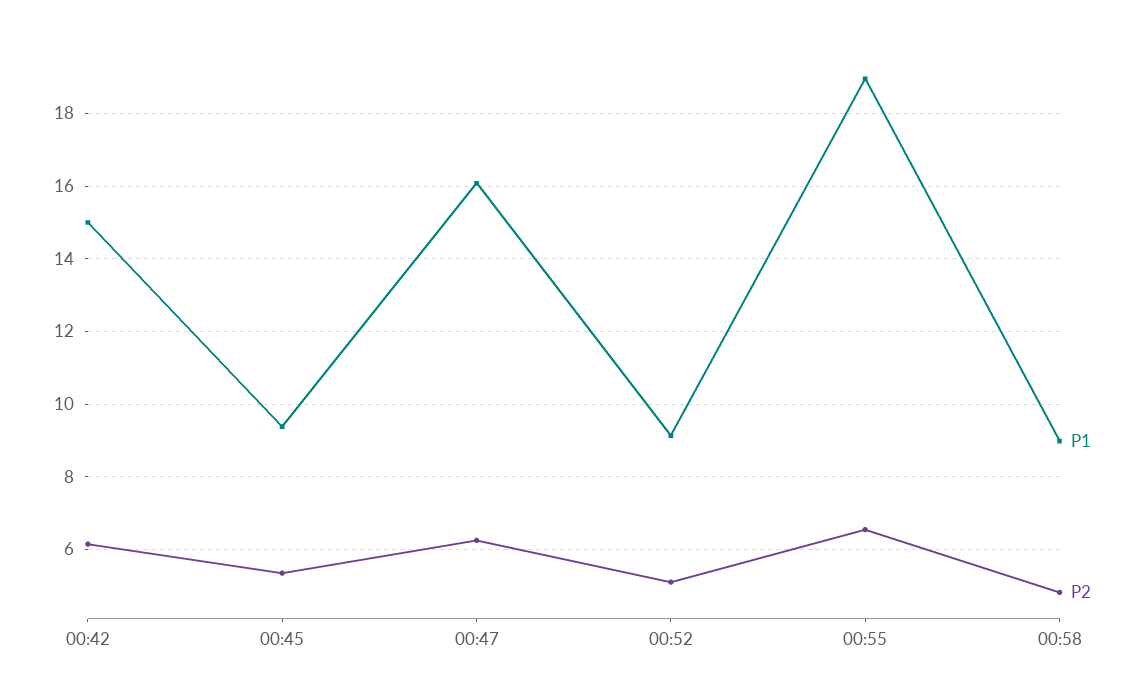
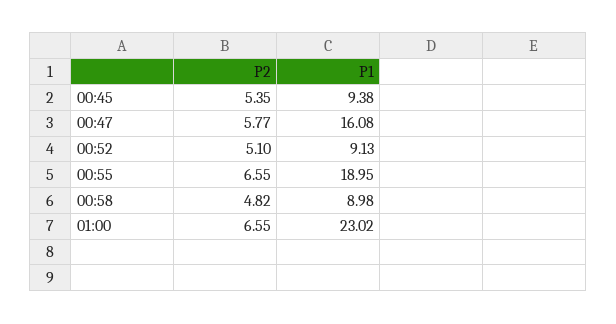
P1, 00:42: 15 -> none
P2, 00:42: 6.2 -> none
P2, 00:47: 6.2 -> 5.77
P2, 01:00: none -> 6.55
P1, 01:00: none -> 23.02

